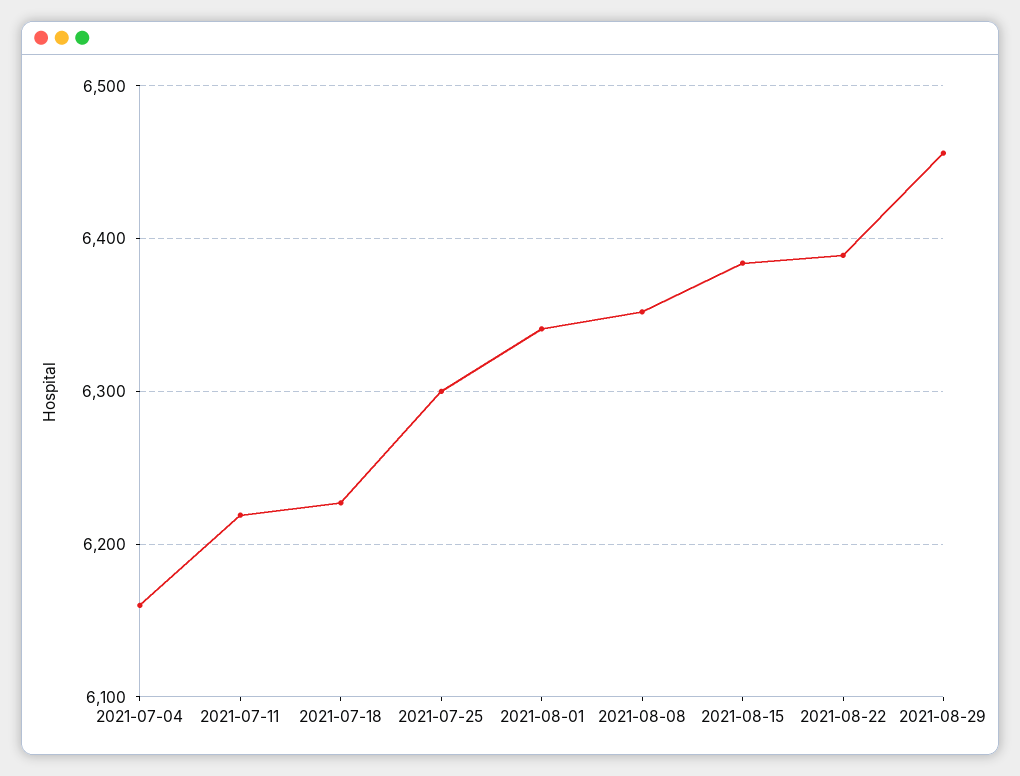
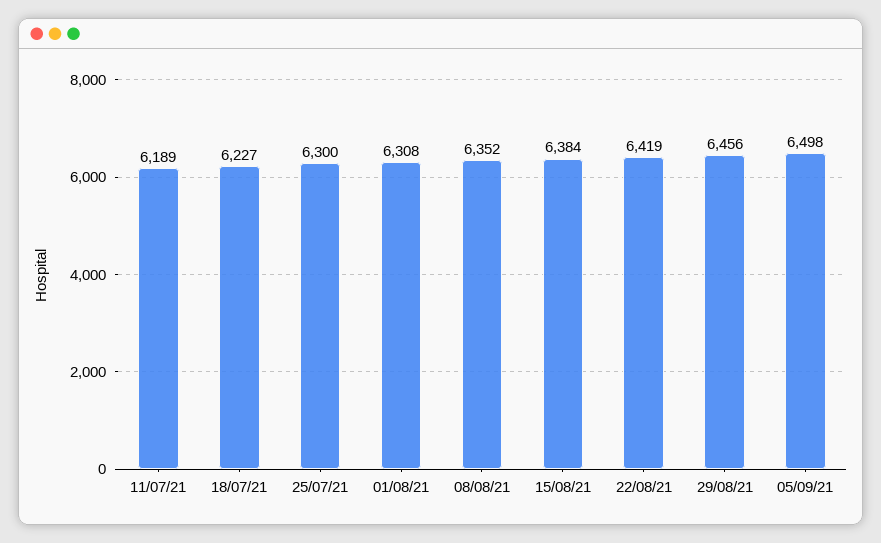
2021-07-04: 6160 -> none
2021-07-11: 6220 -> 6189
2021-08-01: 6340 -> 6308
2021-08-22: 6390 -> 6419
05/09/21: none -> 6498

